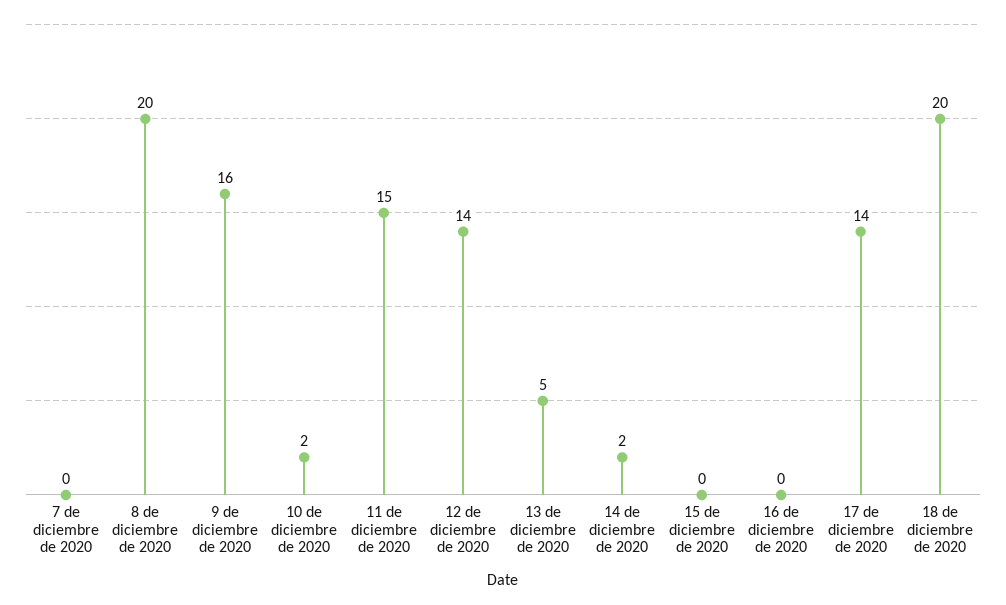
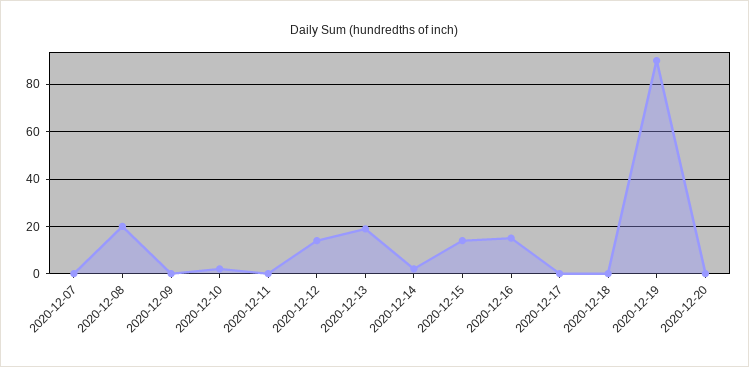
9 de diciembre de 2020: 16 -> 0
11 de diciembre de 2020: 15 -> 0
13 de diciembre de 2020: 5 -> 20
15 de diciembre de 2020: 0 -> 15
16 de diciembre de 2020: 0 -> 15
17 de diciembre de 2020: 14 -> 0
18 de diciembre de 2020: 20 -> 0
2020-12-19: none -> 90
2020-12-20: none -> 0

